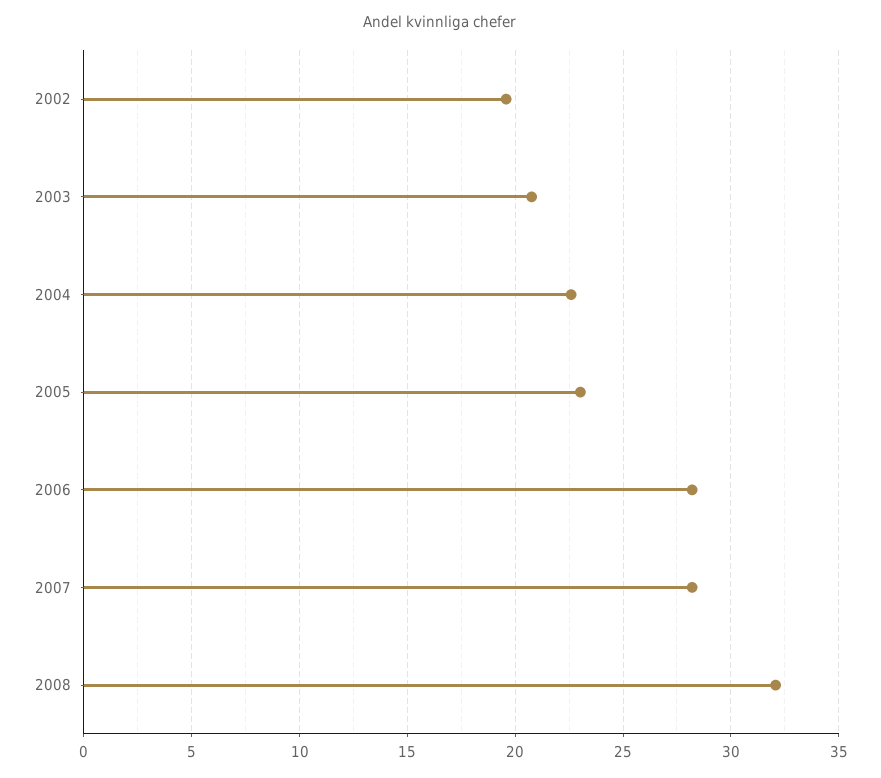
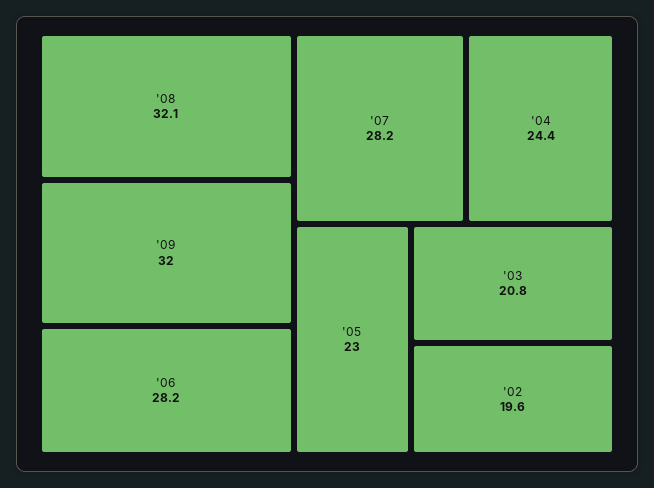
2004: 22.5 -> 24.4
'09: none -> 32

